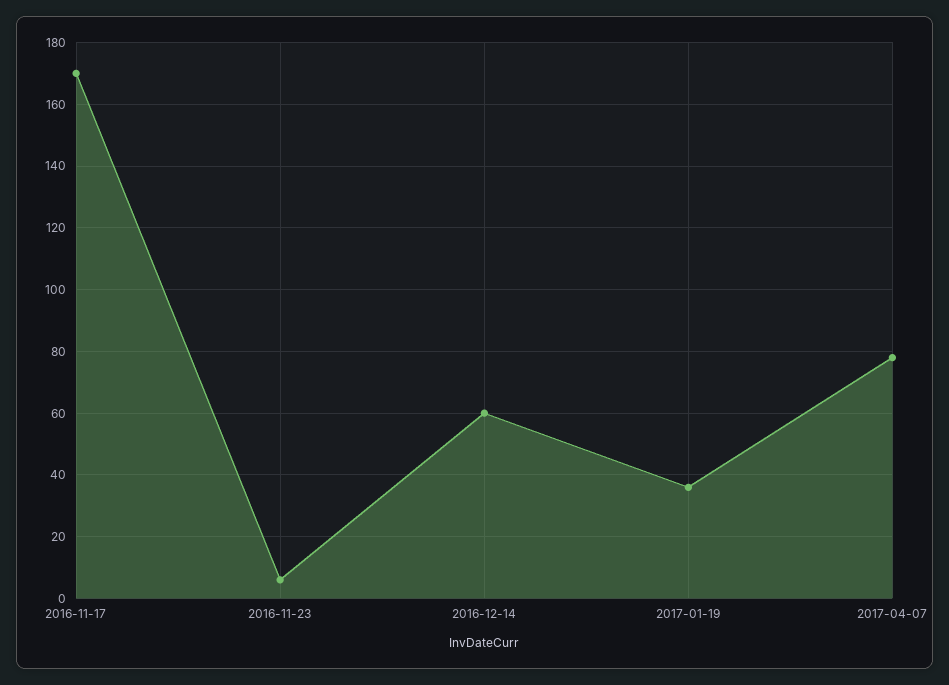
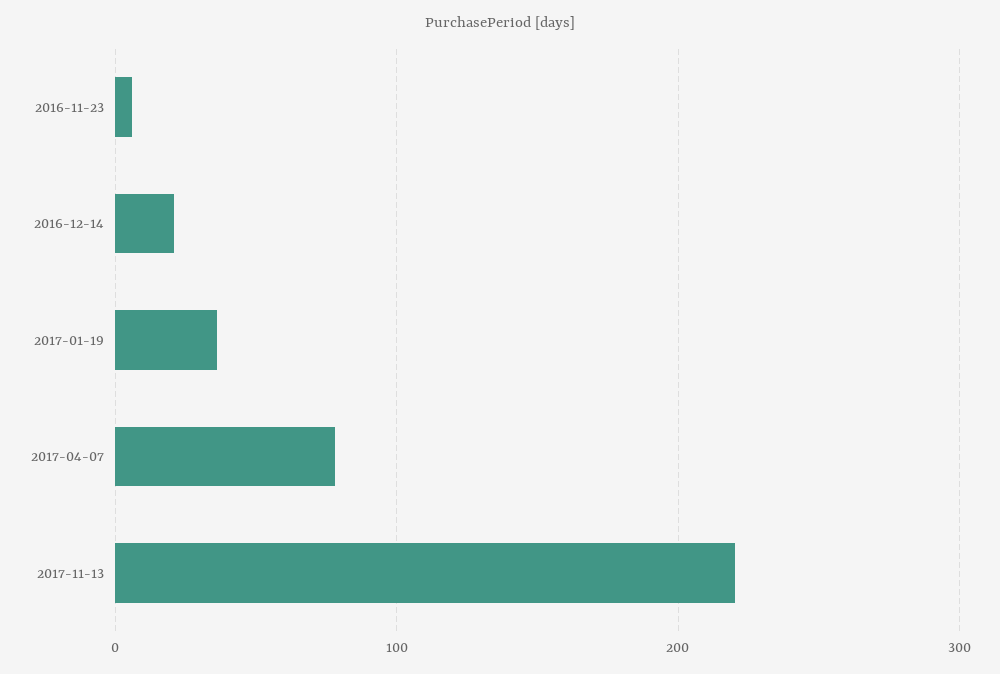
2016-11-17: 170 -> none
2016-12-14: 60 -> 20
2017-11-13: none -> 220

